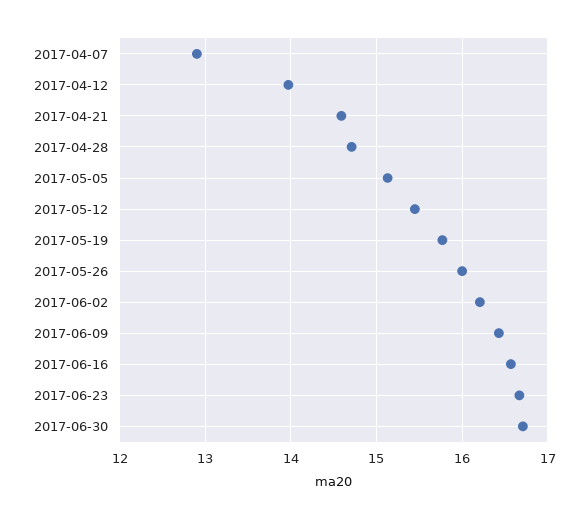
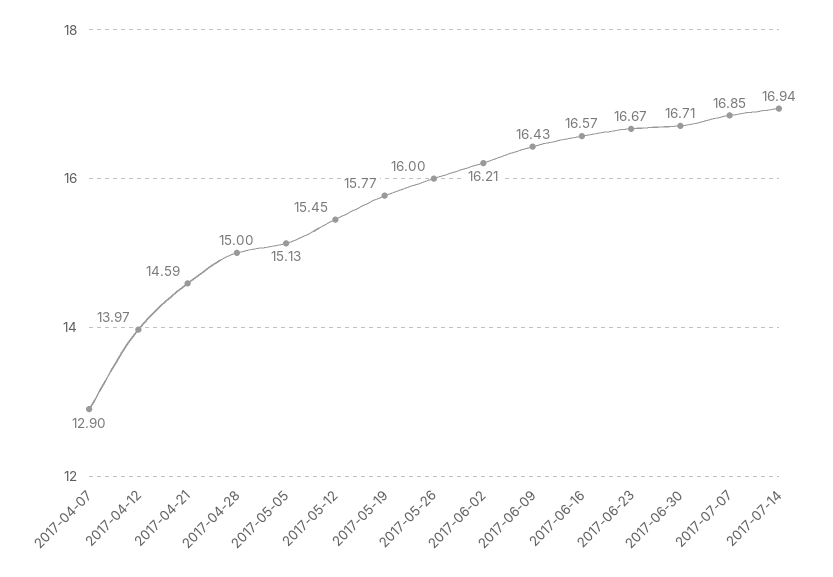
2017-04-28: 14.7 -> 15
2017-07-07: none -> 16.85
2017-07-14: none -> 16.94

